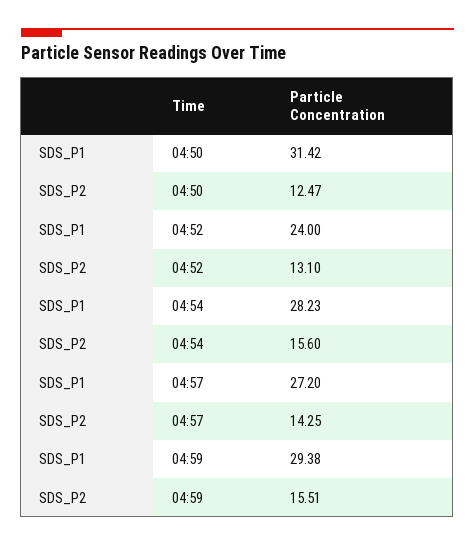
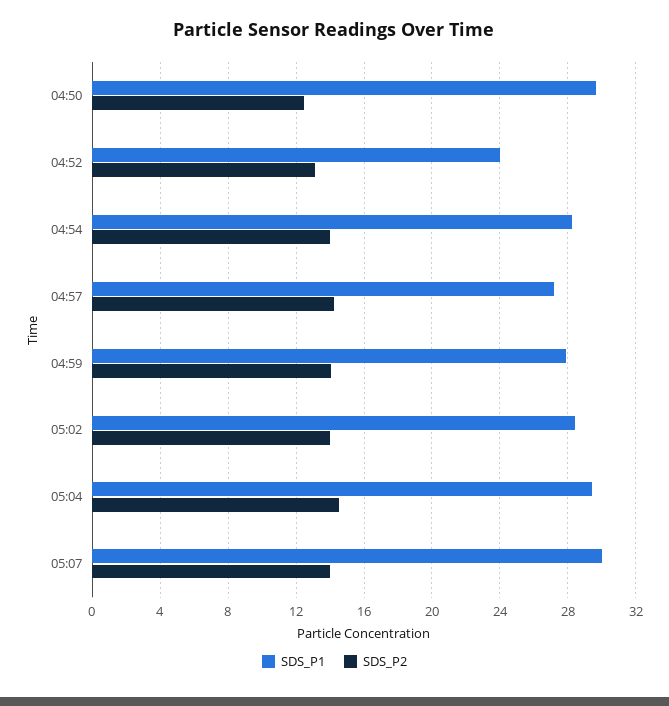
SDS_P1, 04:50: 31.42 -> 29.5
SDS_P2, 04:54: 15.6 -> 14
SDS_P1, 04:59: 29.38 -> 28
SDS_P2, 04:59: 15.51 -> 14
SDS_P1, 05:02: none -> 28.5
SDS_P2, 05:02: none -> 14
SDS_P1, 05:04: none -> 29.5
SDS_P2, 05:04: none -> 14.5
SDS_P1, 05:07: none -> 30
SDS_P2, 05:07: none -> 14

